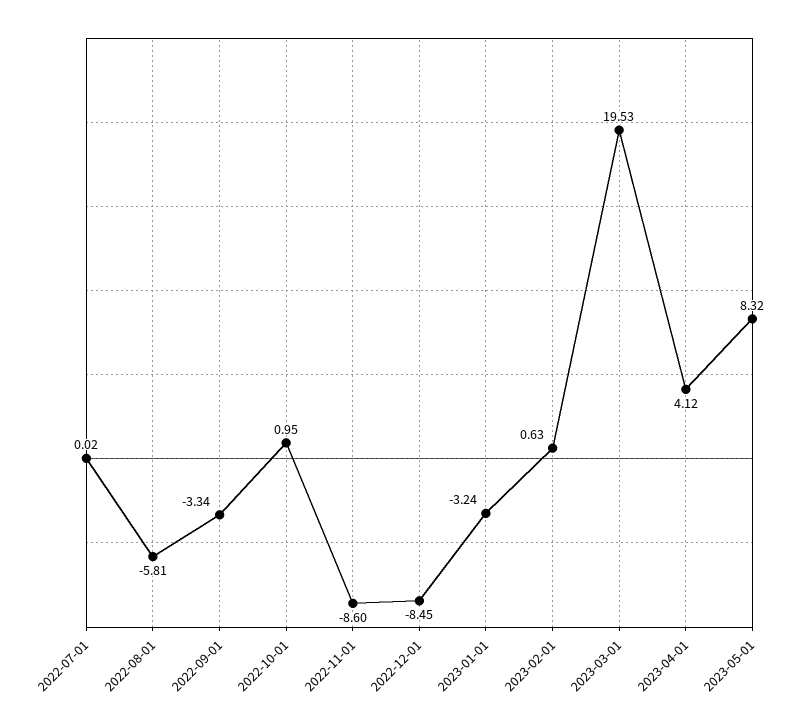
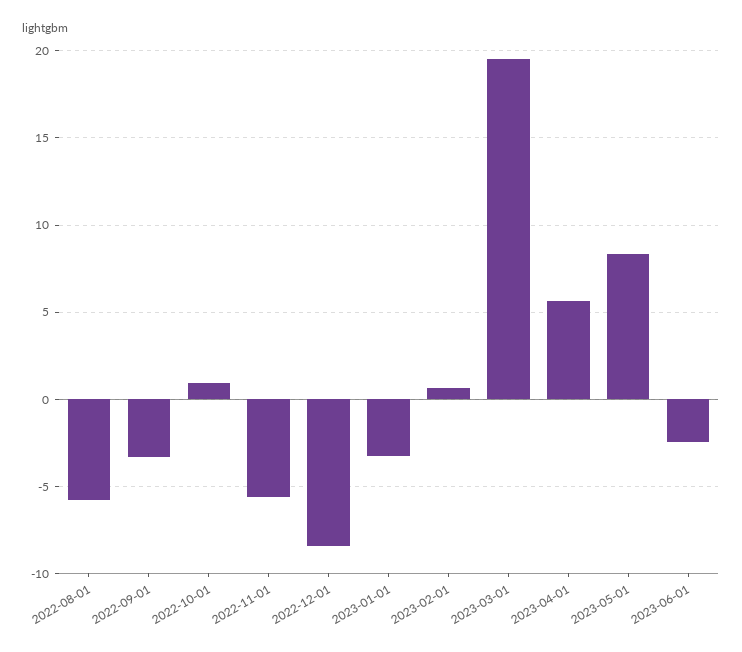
2022-07-01: 0.02 -> none
2022-11-01: -8.6 -> -5.5
2023-04-01: 4.12 -> 5.5
2023-06-01: none -> -2.5

